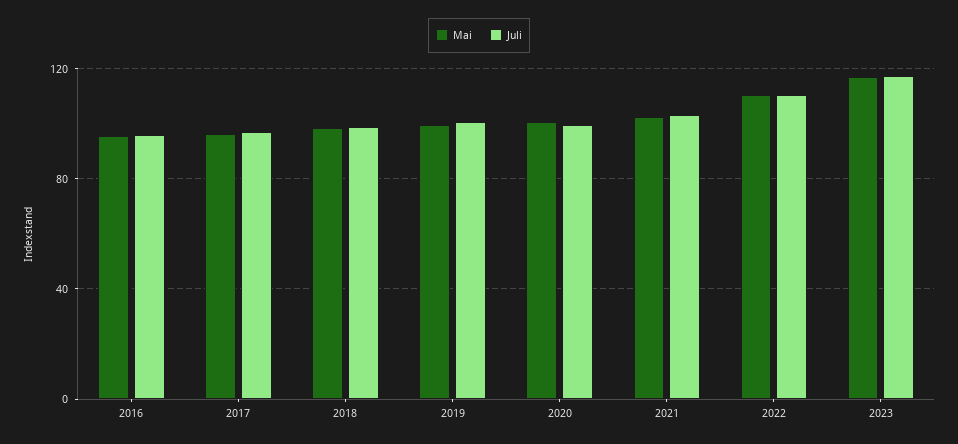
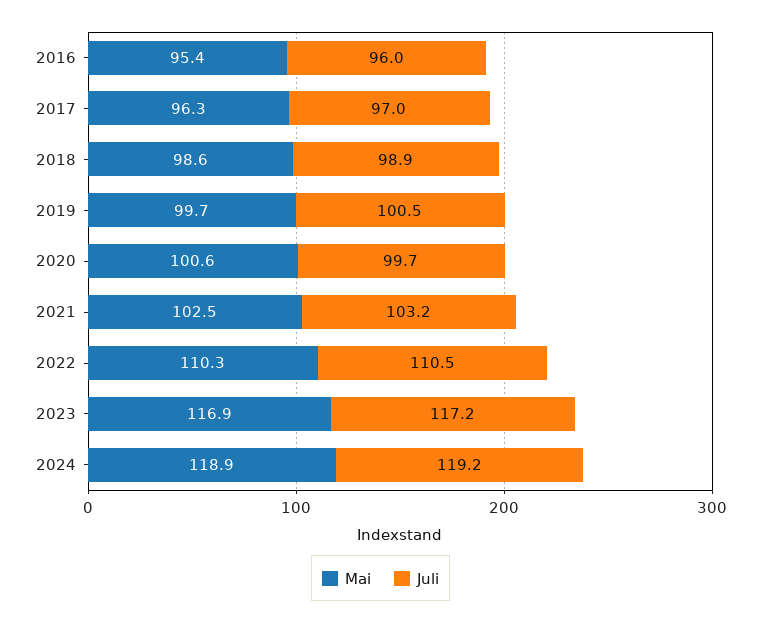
Mai, 2024: none -> 118.9
Juli, 2024: none -> 119.2

